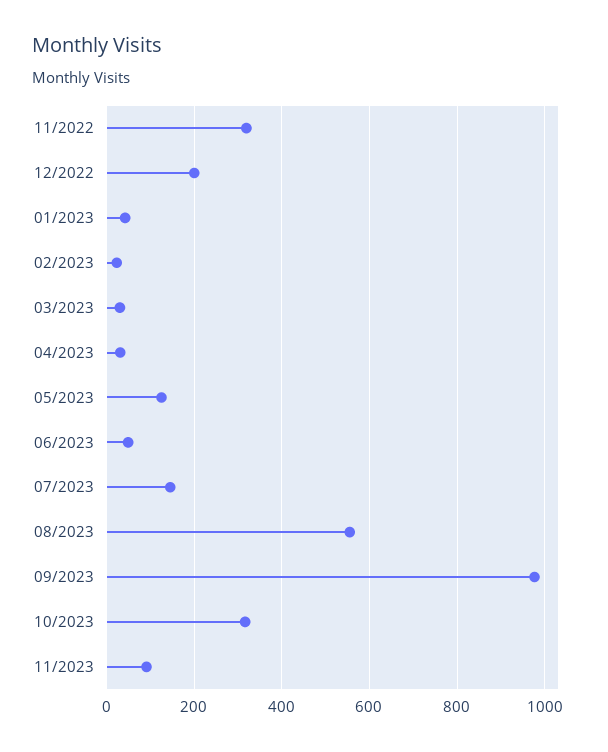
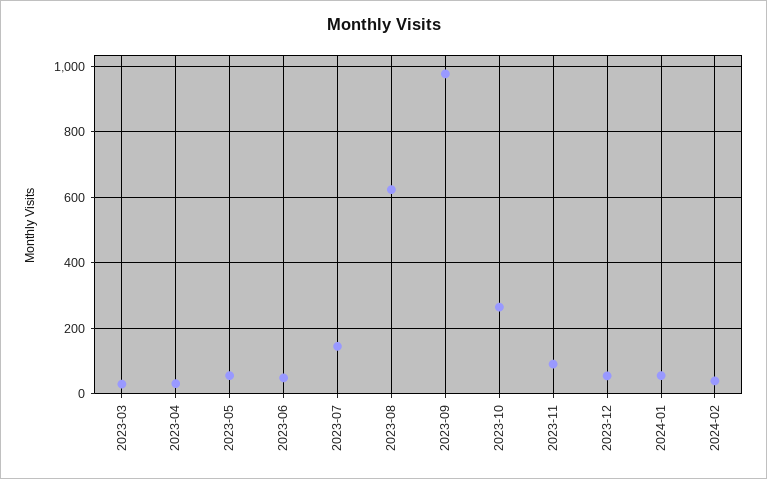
11/2022: 320 -> none
12/2022: 200 -> none
01/2023: 40 -> none
02/2023: 20 -> none
05/2023: 120 -> 60
08/2023: 560 -> 620
10/2023: 320 -> 260
2023-12: none -> 60
2024-01: none -> 60
2024-02: none -> 40

